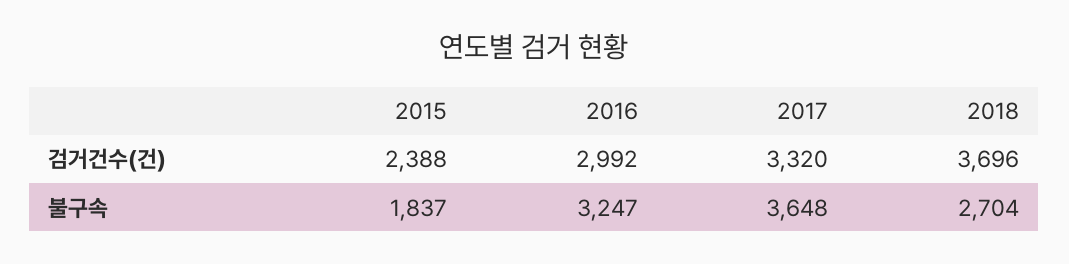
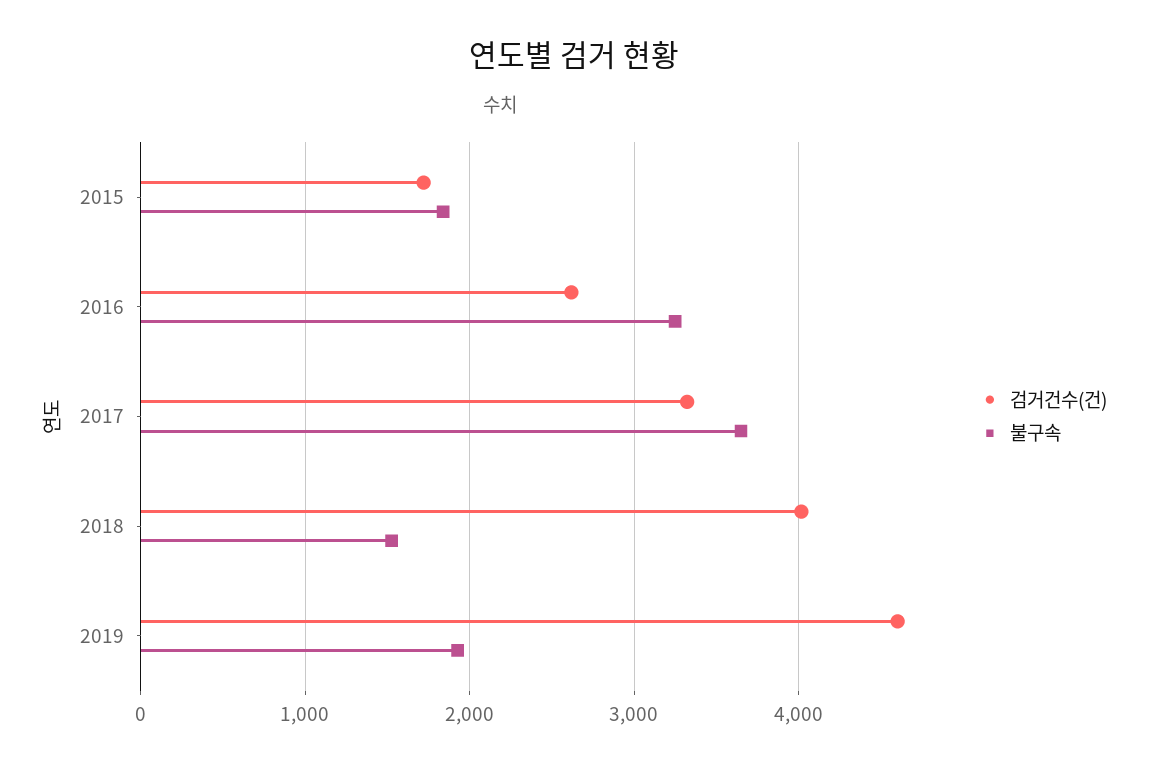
검거건수(건), 2015: 2388 -> 1700
검거건수(건), 2016: 2992 -> 2600
검거건수(건), 2018: 3696 -> 4000
불구속, 2018: 2704 -> 1500
검거건수(건), 2019: none -> 4600
불구속, 2019: none -> 1900

